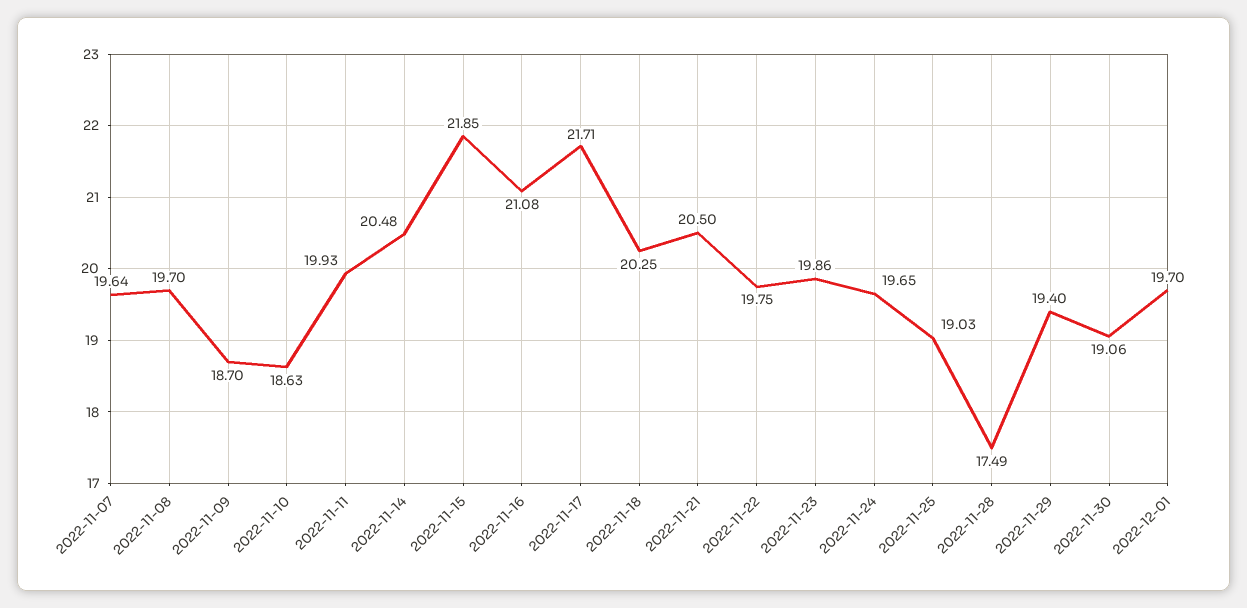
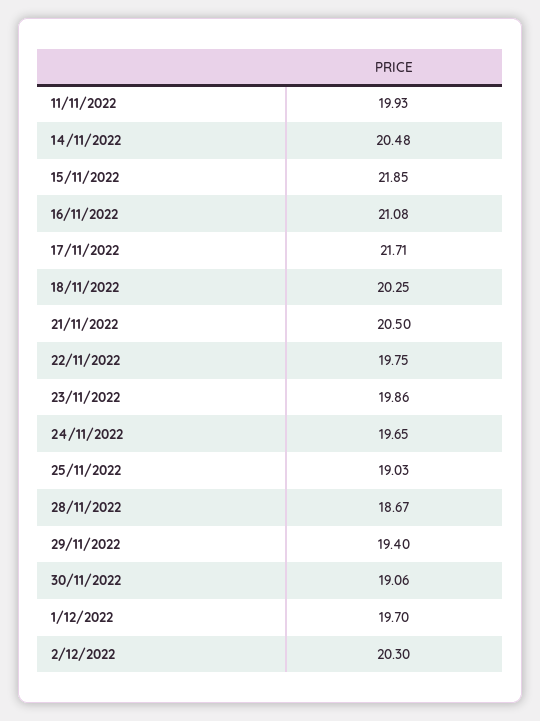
2022-11-07: 19.64 -> none
2022-11-08: 19.7 -> none
2022-11-09: 18.7 -> none
2022-11-10: 18.63 -> none
2022-11-28: 17.49 -> 18.67
2/12/2022: none -> 20.3

